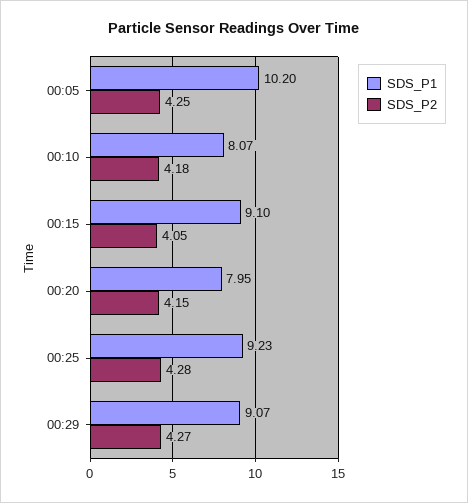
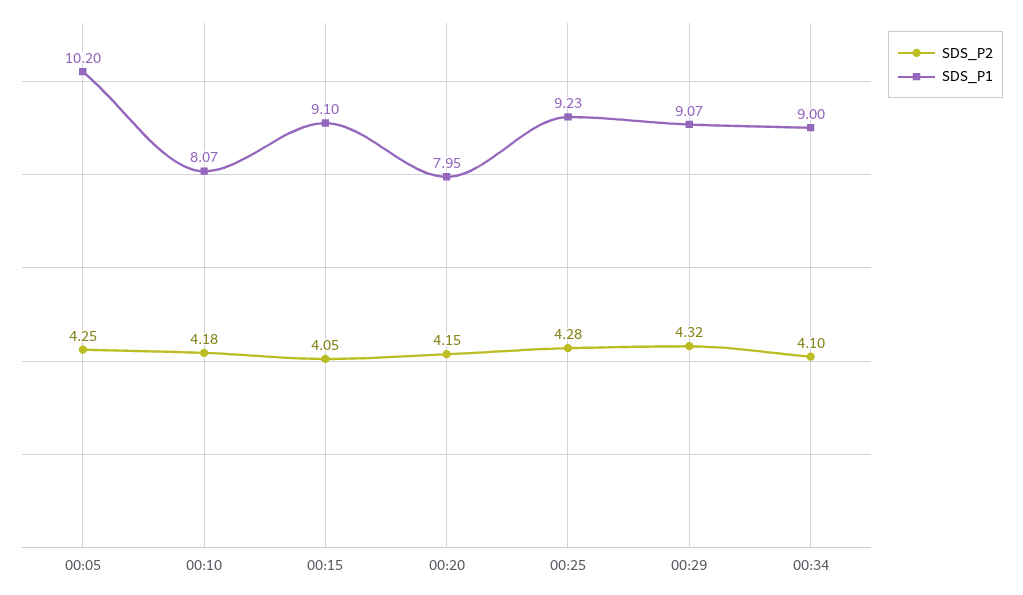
SDS_P2, 00:29: 4.27 -> 4.32
SDS_P2, 00:34: none -> 4.1
SDS_P1, 00:34: none -> 9

